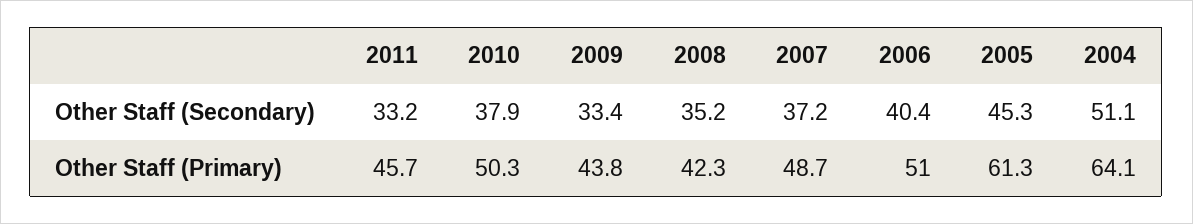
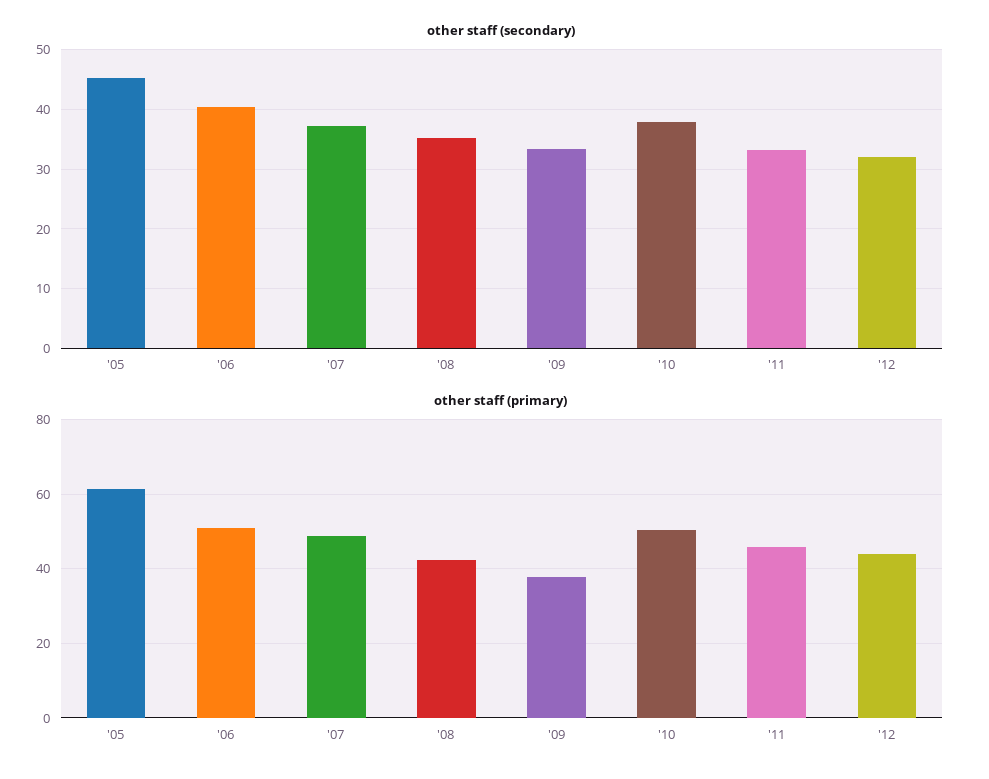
Other Staff (Secondary), 2004: 51.1 -> none
Other Staff (Primary), 2009: 43.8 -> 38
Other Staff (Primary), 2004: 64.1 -> none
Other Staff (Secondary), '12: none -> 32
Other Staff (Primary), '12: none -> 44

